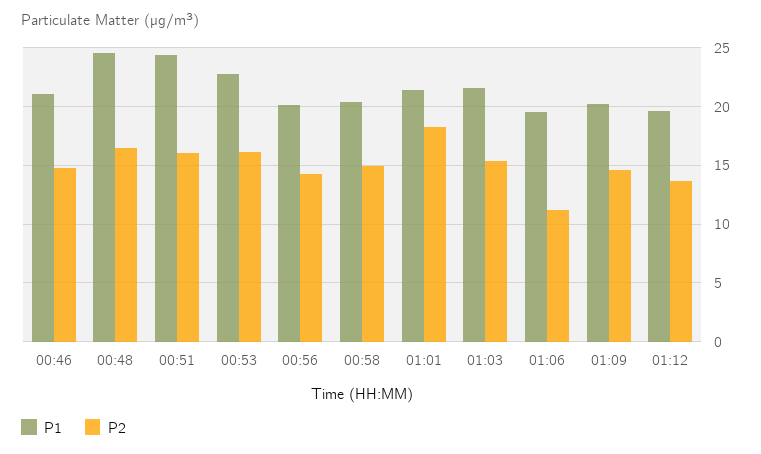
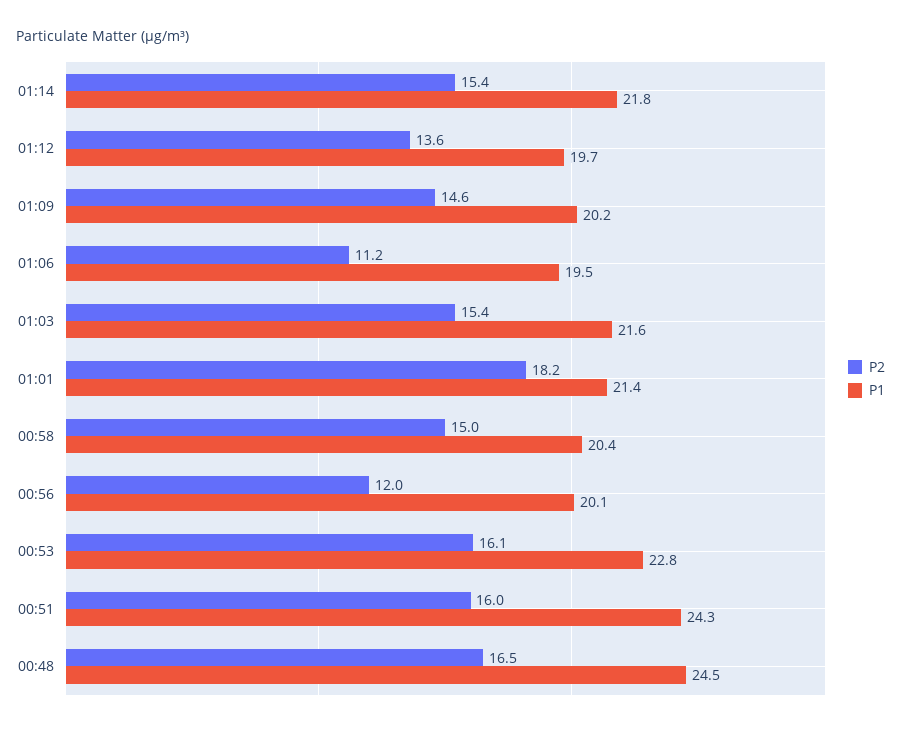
P1, 00:46: 21 -> none
P2, 00:46: 15 -> none
P2, 00:56: 14 -> 12
P2, 01:14: none -> 15.4
P1, 01:14: none -> 21.8

